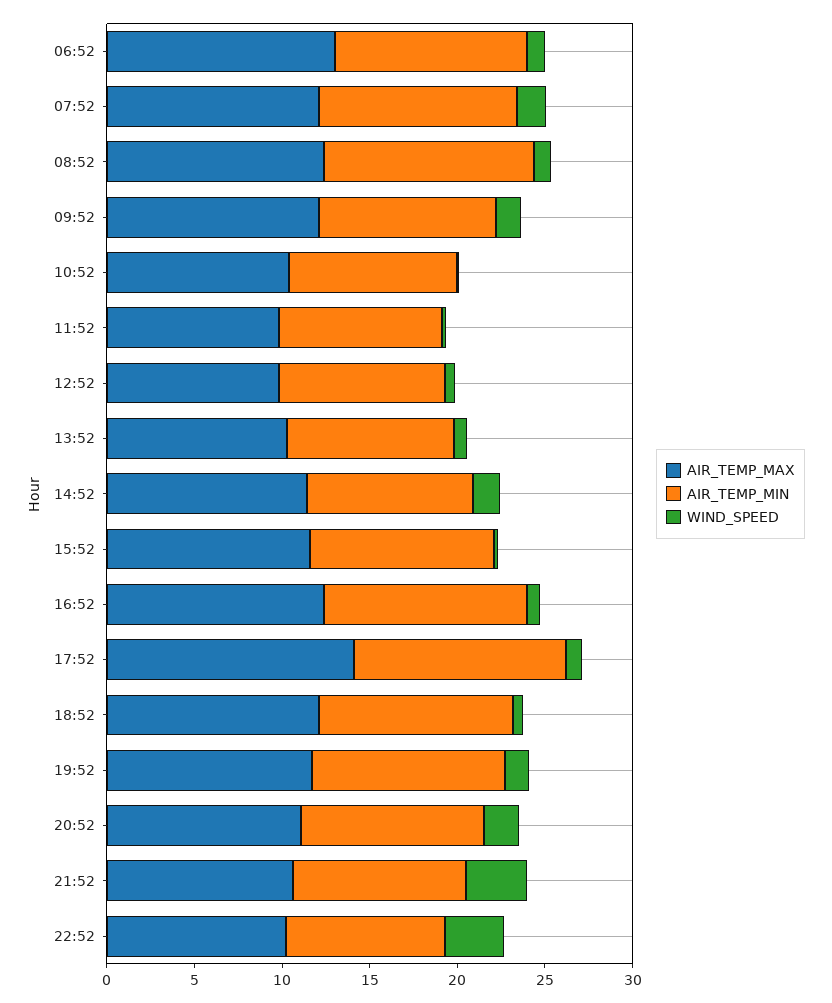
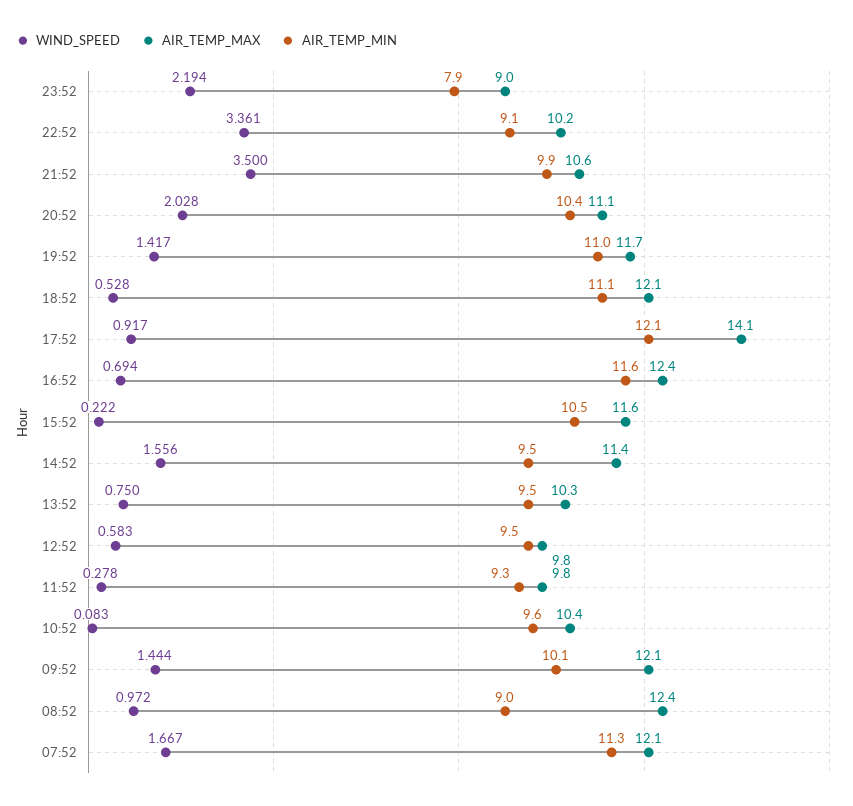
AIR_TEMP_MAX, 06:52: 13 -> none
AIR_TEMP_MIN, 06:52: 11 -> none
WIND_SPEED, 06:52: 1 -> none
AIR_TEMP_MIN, 08:52: 12 -> 9
WIND_SPEED, 23:52: none -> 2.194
AIR_TEMP_MAX, 23:52: none -> 9
AIR_TEMP_MIN, 23:52: none -> 7.9

